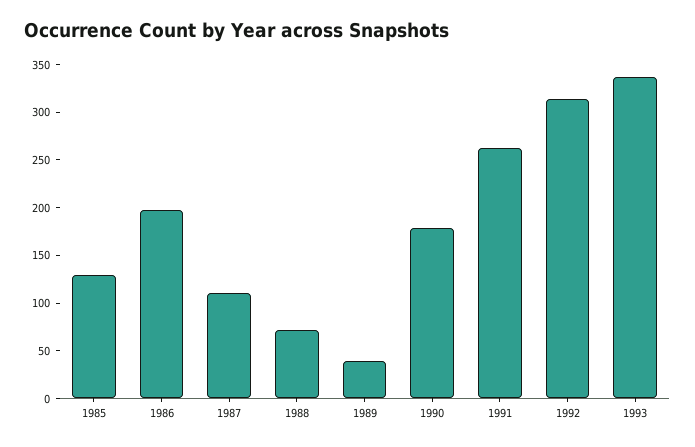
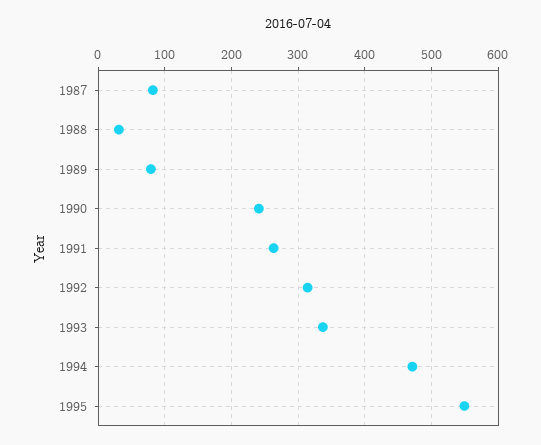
1985: 130 -> none
1986: 200 -> none
1987: 110 -> 80
1988: 70 -> 30
1989: 40 -> 80
1990: 180 -> 240
1994: none -> 470
1995: none -> 550

